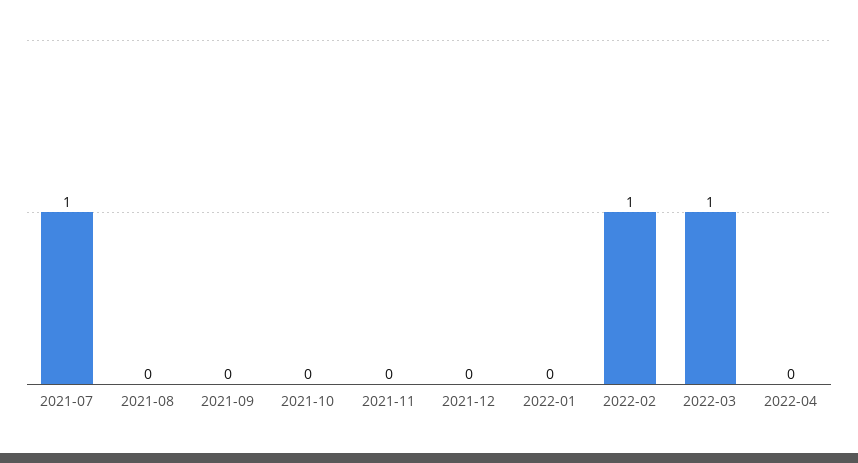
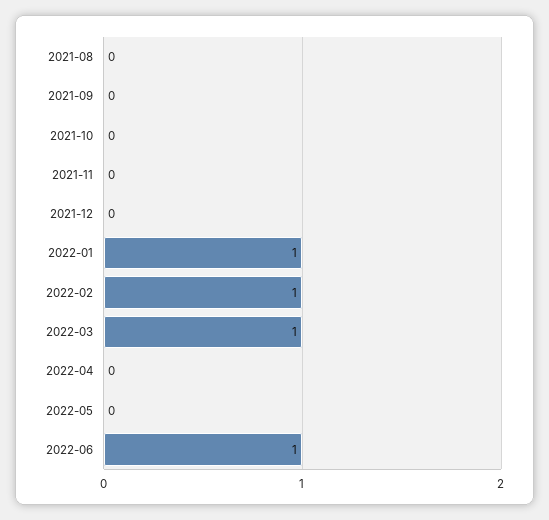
2021-07: 1 -> none
2022-01: 0 -> 1
2022-05: none -> 0
2022-06: none -> 1

